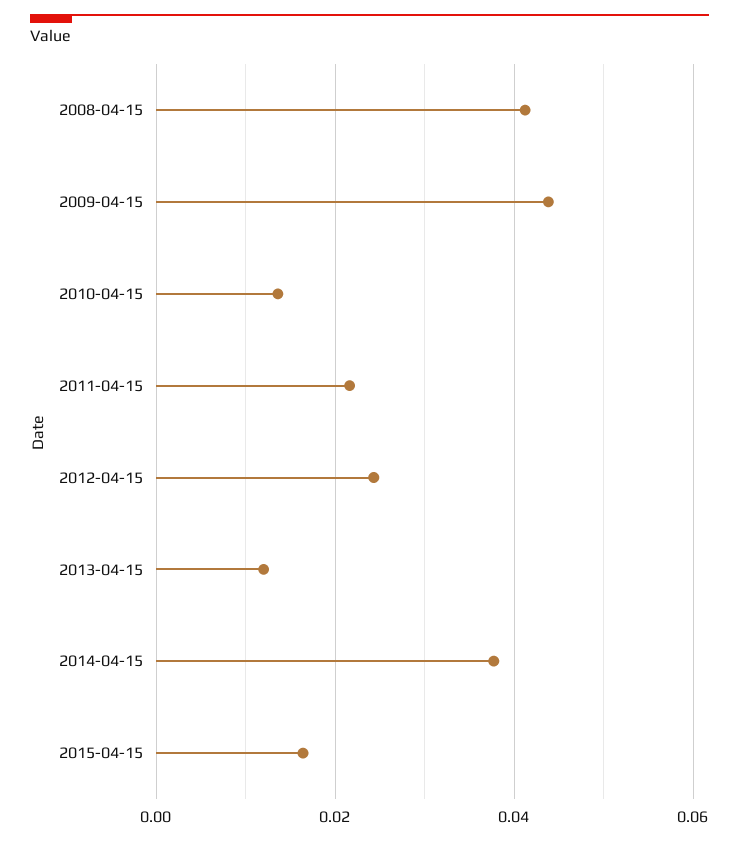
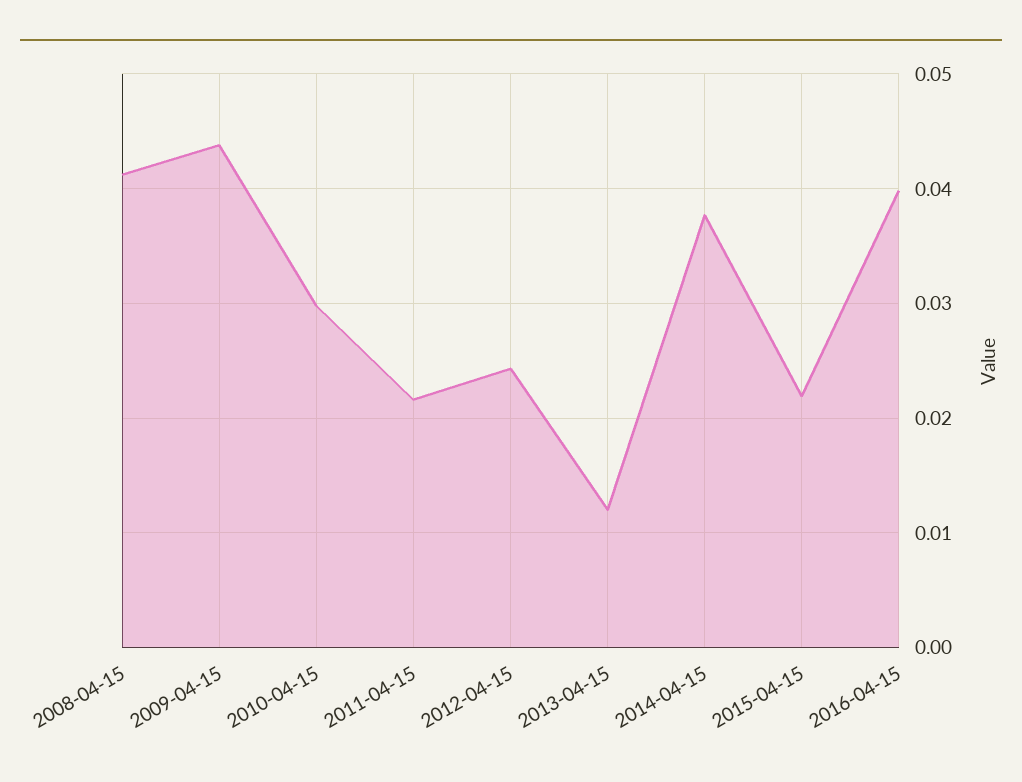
2010-04-15: 0.014 -> 0.03
2015-04-15: 0.016 -> 0.022
2016-04-15: none -> 0.04

